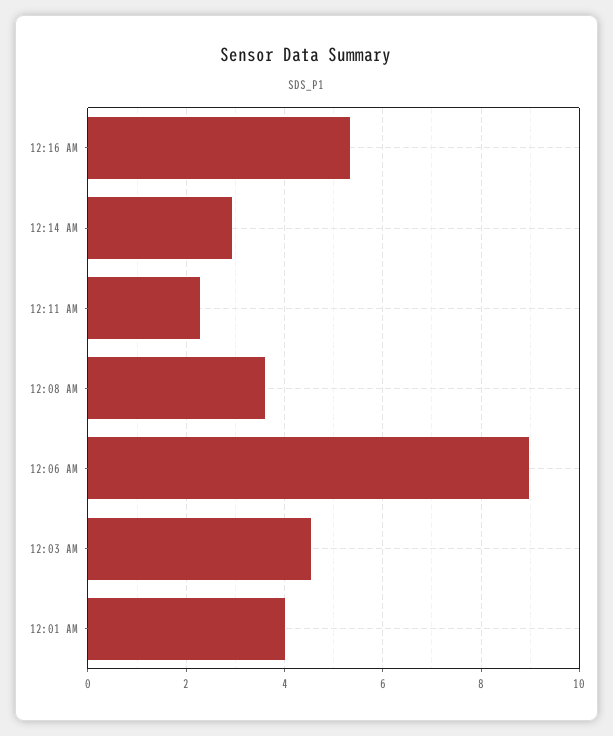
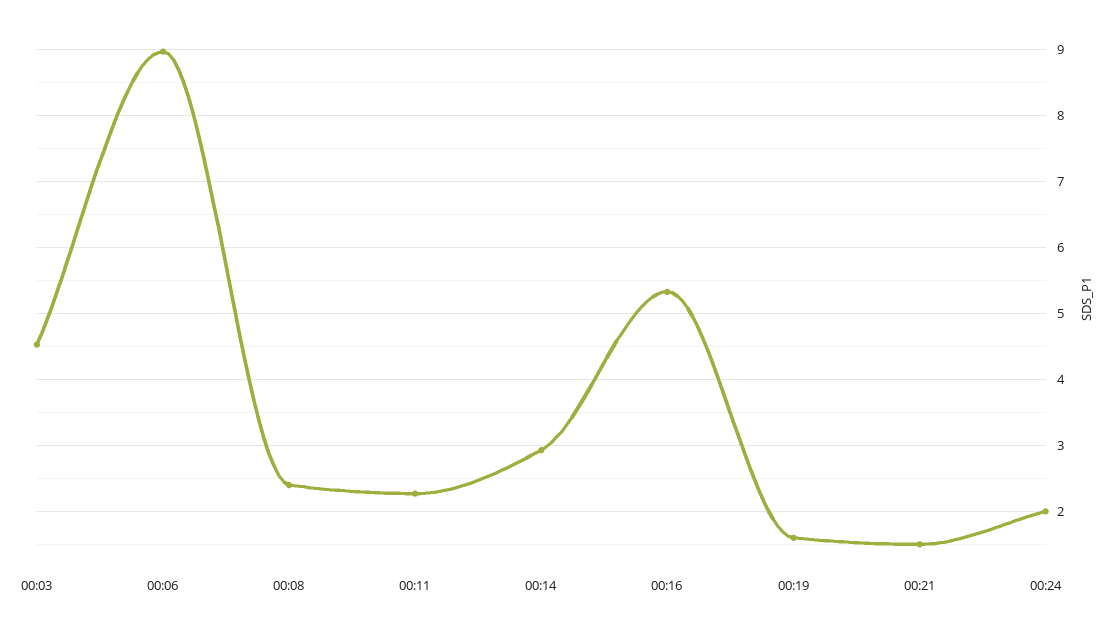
12:08 AM: 3.6 -> 2.4
12:01 AM: 4 -> none
00:19: none -> 1.6
00:21: none -> 1.5
00:24: none -> 2

